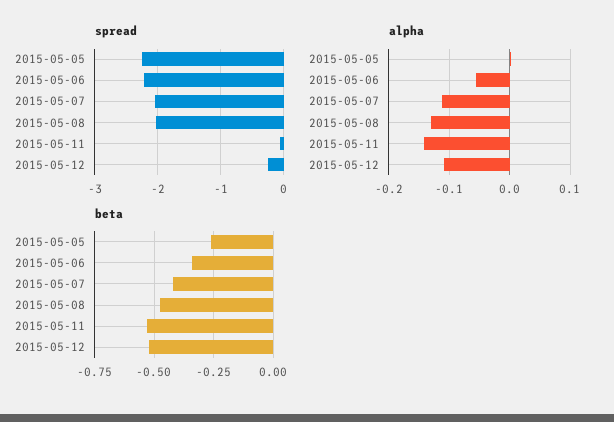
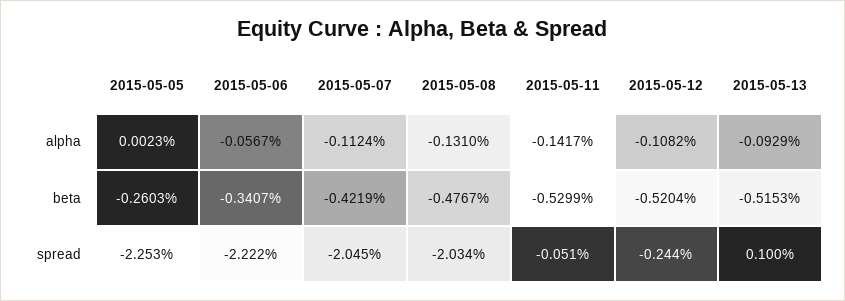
alpha, 2015-05-13: none -> -0.0929
beta, 2015-05-13: none -> -0.5153
spread, 2015-05-13: none -> 0.1

